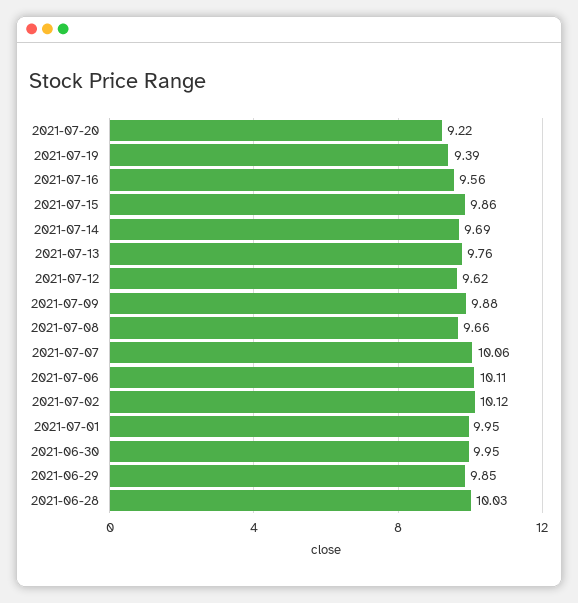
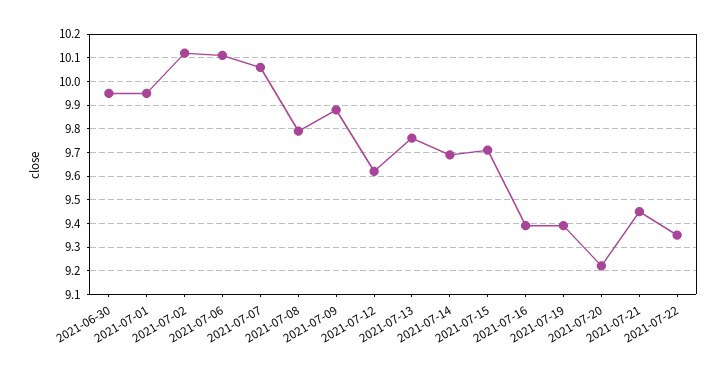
2021-07-16: 9.56 -> 9.4
2021-07-15: 9.86 -> 9.7
2021-07-08: 9.66 -> 9.8
2021-06-29: 9.85 -> none
2021-06-28: 10.03 -> none
2021-07-21: none -> 9.45
2021-07-22: none -> 9.35

